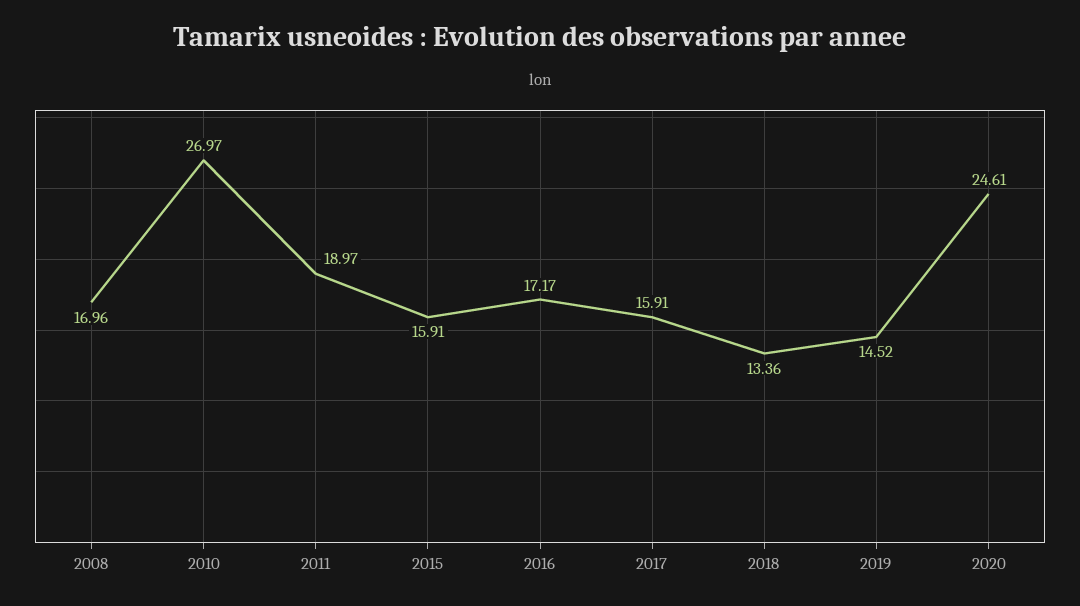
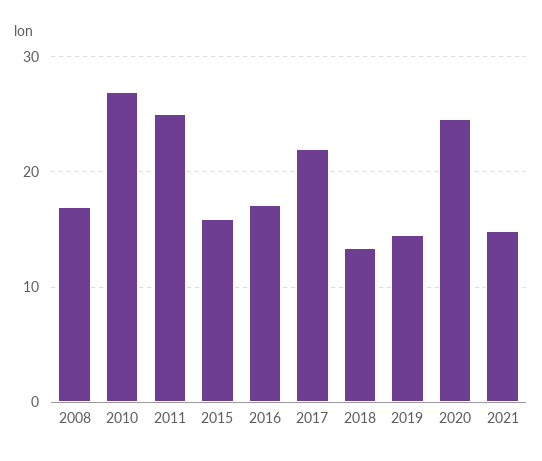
2011: 18.97 -> 25
2017: 15.91 -> 22
2021: none -> 15

